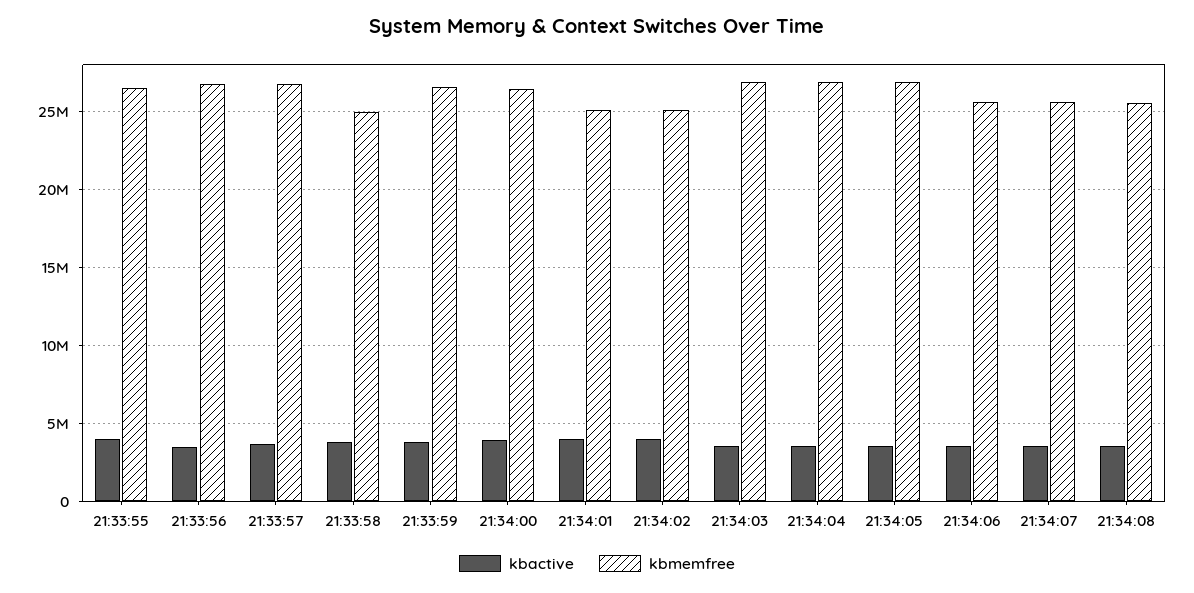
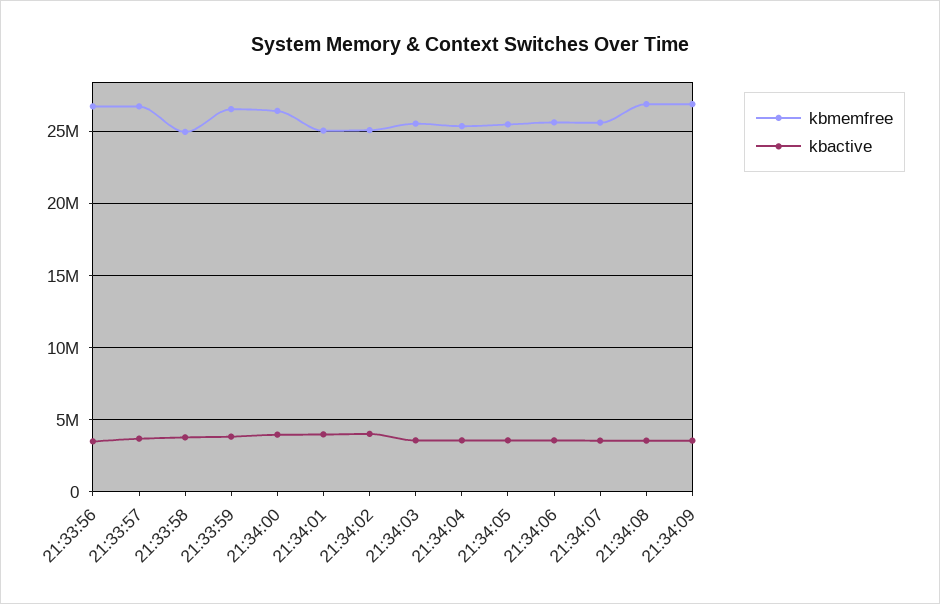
kbactive, 21:33:55: 4000000 -> none
kbmemfree, 21:33:55: 26500000 -> none
kbmemfree, 21:34:03: 27000000 -> 25500000
kbmemfree, 21:34:04: 27000000 -> 25500000
kbmemfree, 21:34:05: 27000000 -> 25500000
kbmemfree, 21:34:08: 25500000 -> 27000000
kbmemfree, 21:34:09: none -> 27000000
kbactive, 21:34:09: none -> 3500000

